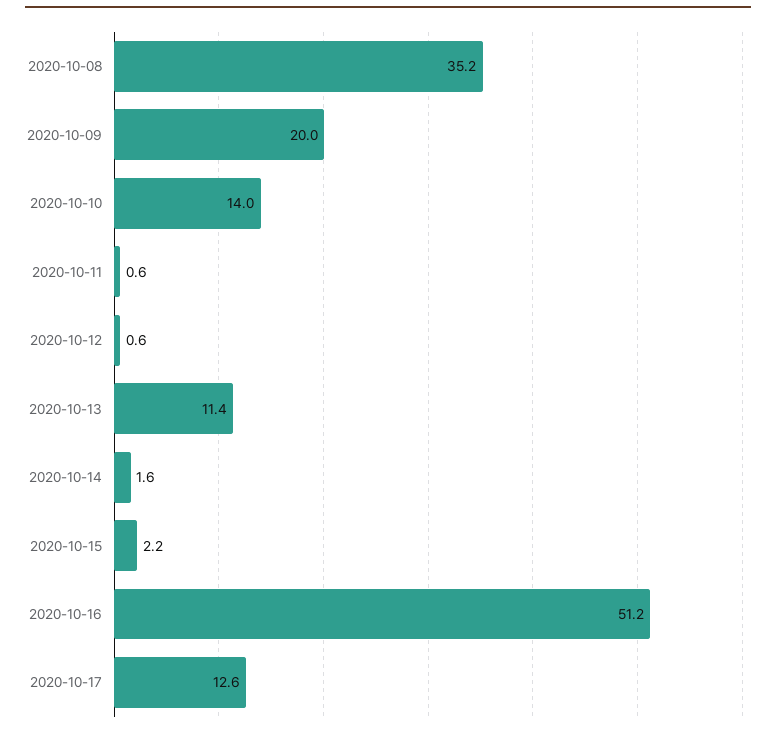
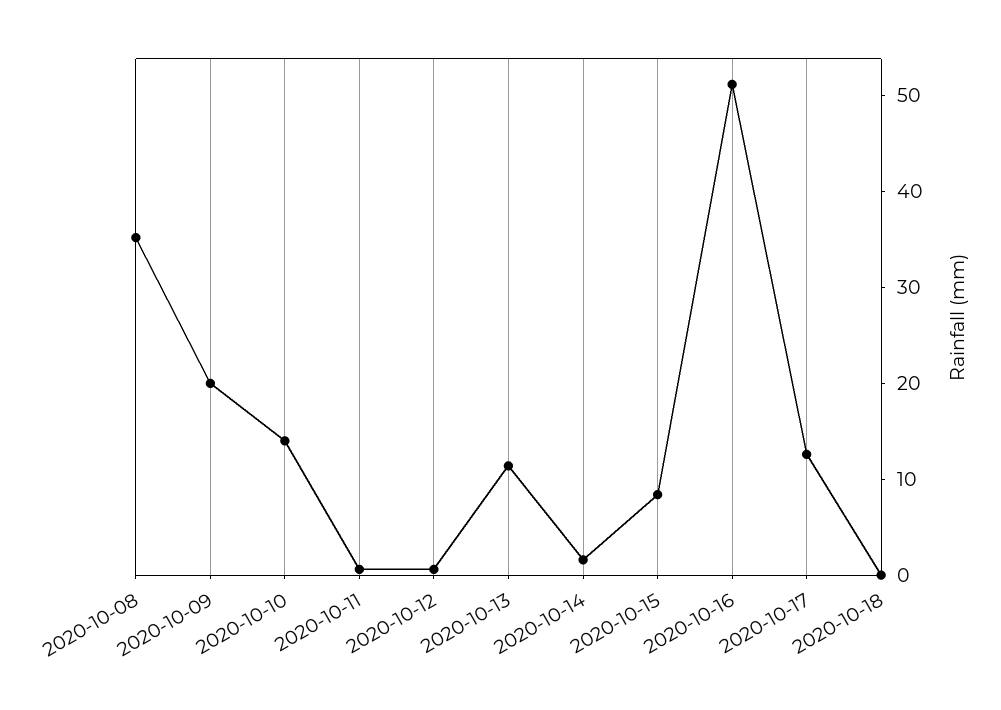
2020-10-15: 2.2 -> 8
2020-10-18: none -> 0

